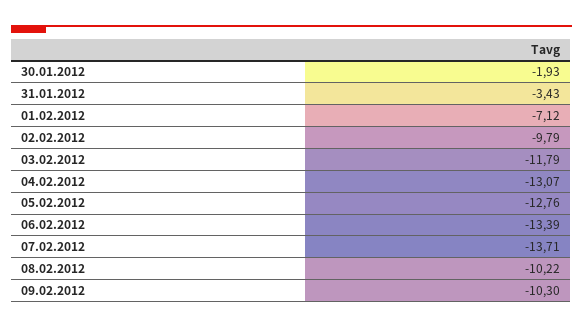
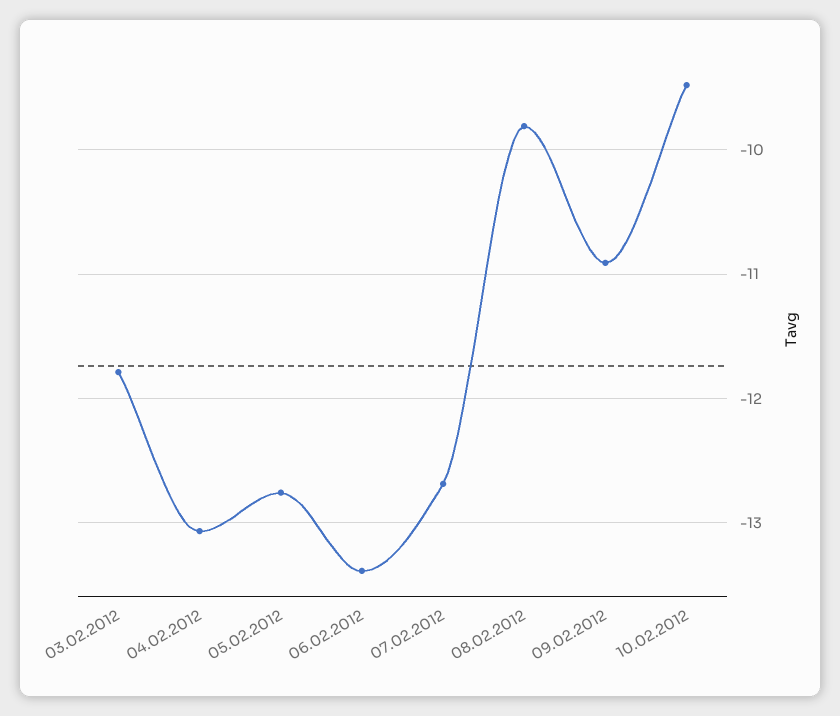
30.01.2012: -1.93 -> none
31.01.2012: -3.43 -> none
01.02.2012: -7.12 -> none
02.02.2012: -9.79 -> none
07.02.2012: -13.71 -> -12.7
08.02.2012: -10.22 -> -9.8
09.02.2012: -10.3 -> -10.9
10.02.2012: none -> -9.5

